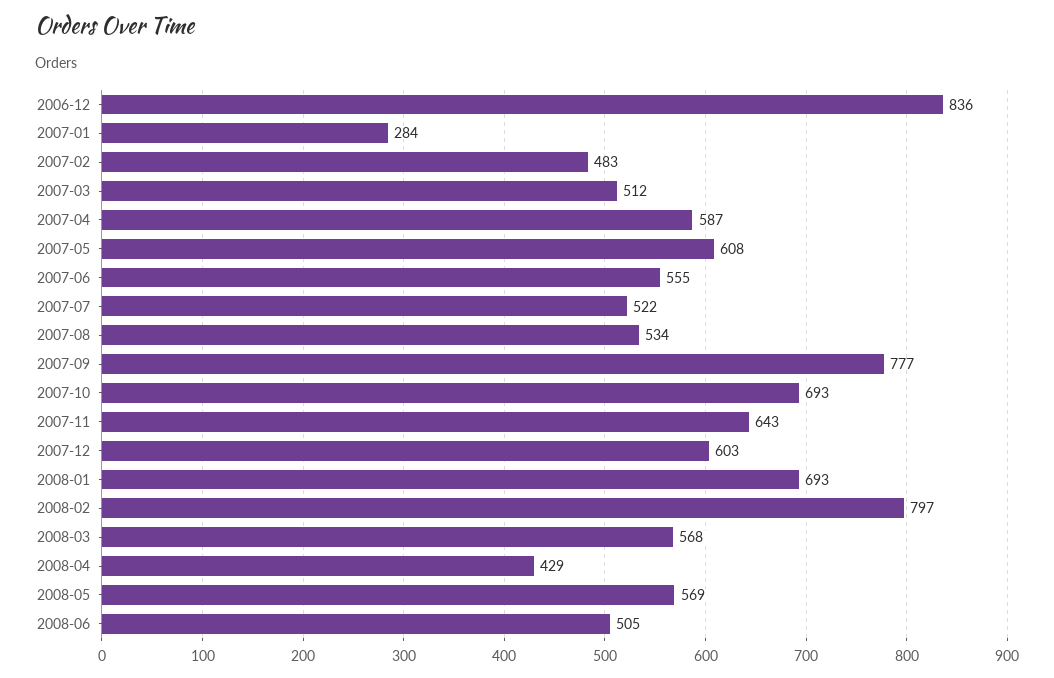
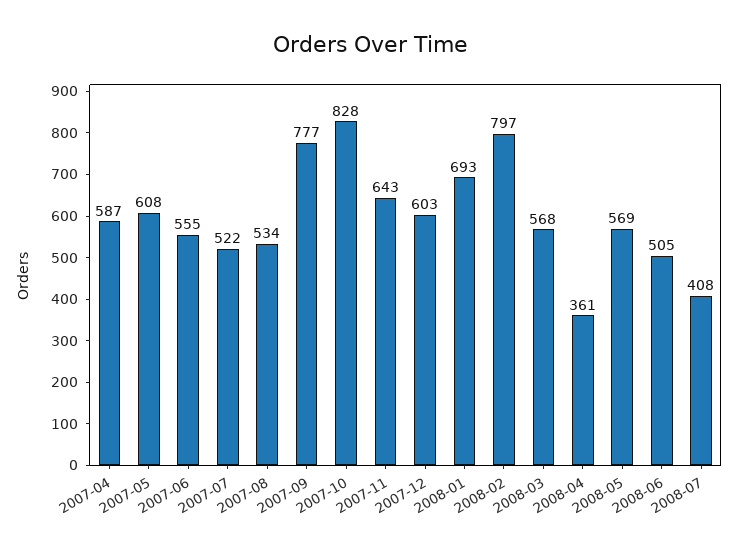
2006-12: 836 -> none
2007-01: 284 -> none
2007-02: 483 -> none
2007-03: 512 -> none
2007-10: 693 -> 828
2008-04: 429 -> 361
2008-07: none -> 408

